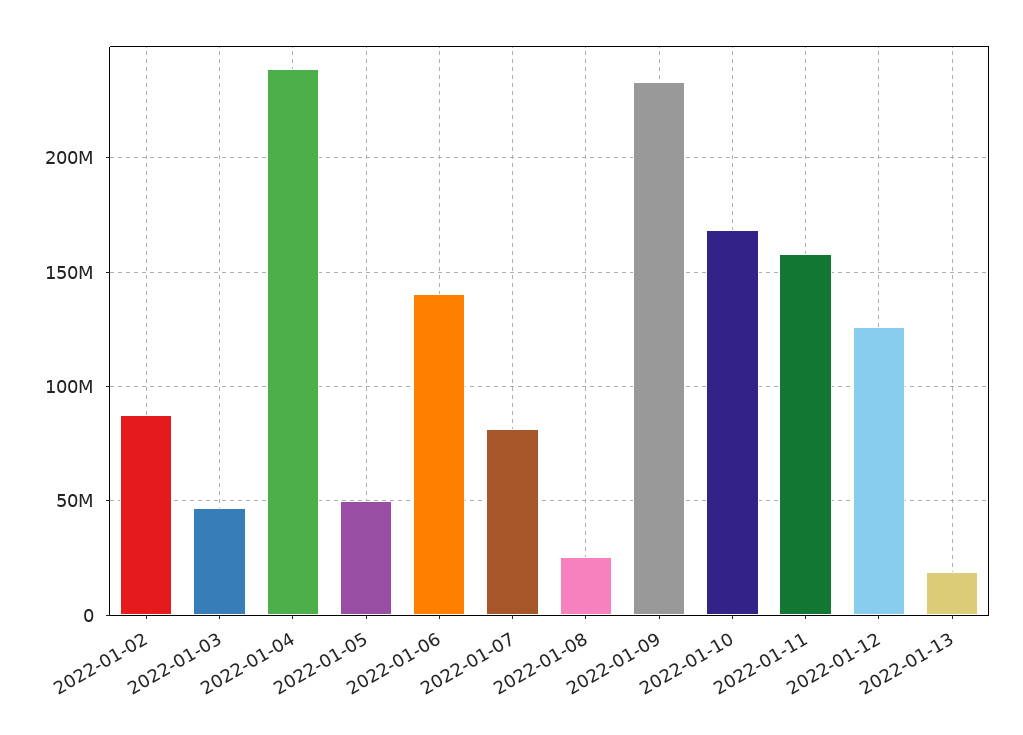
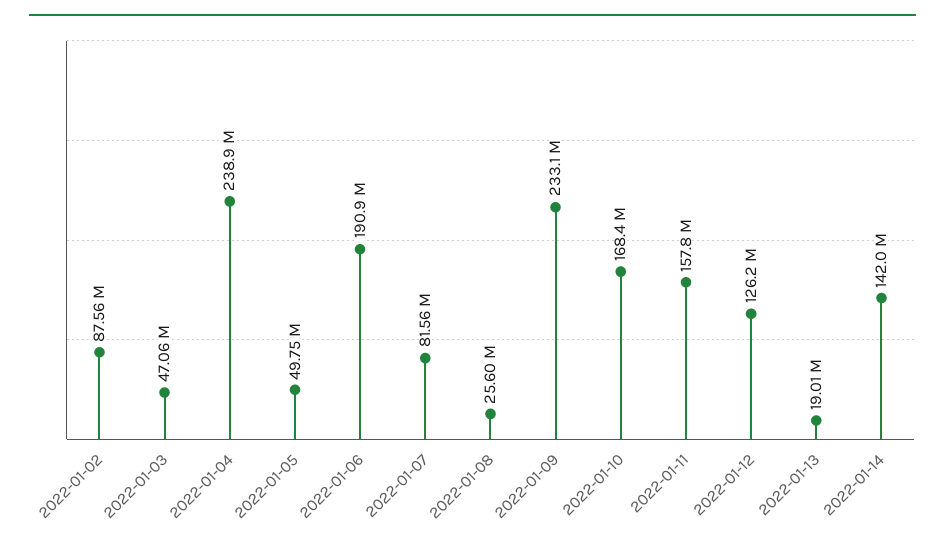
2022-01-06: 140000000 -> 190900000
2022-01-14: none -> 142000000

